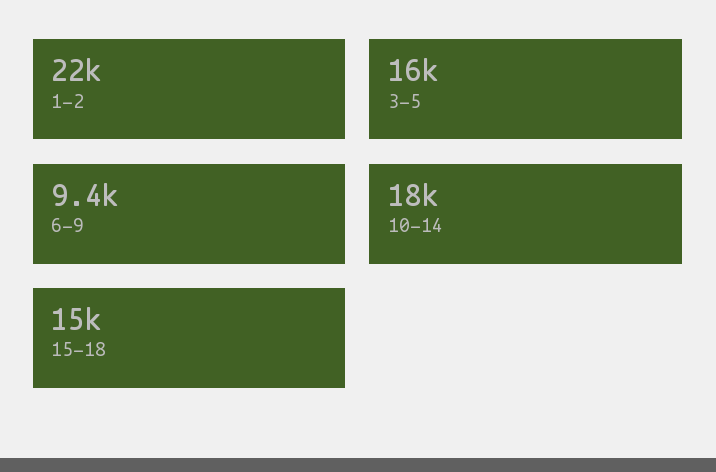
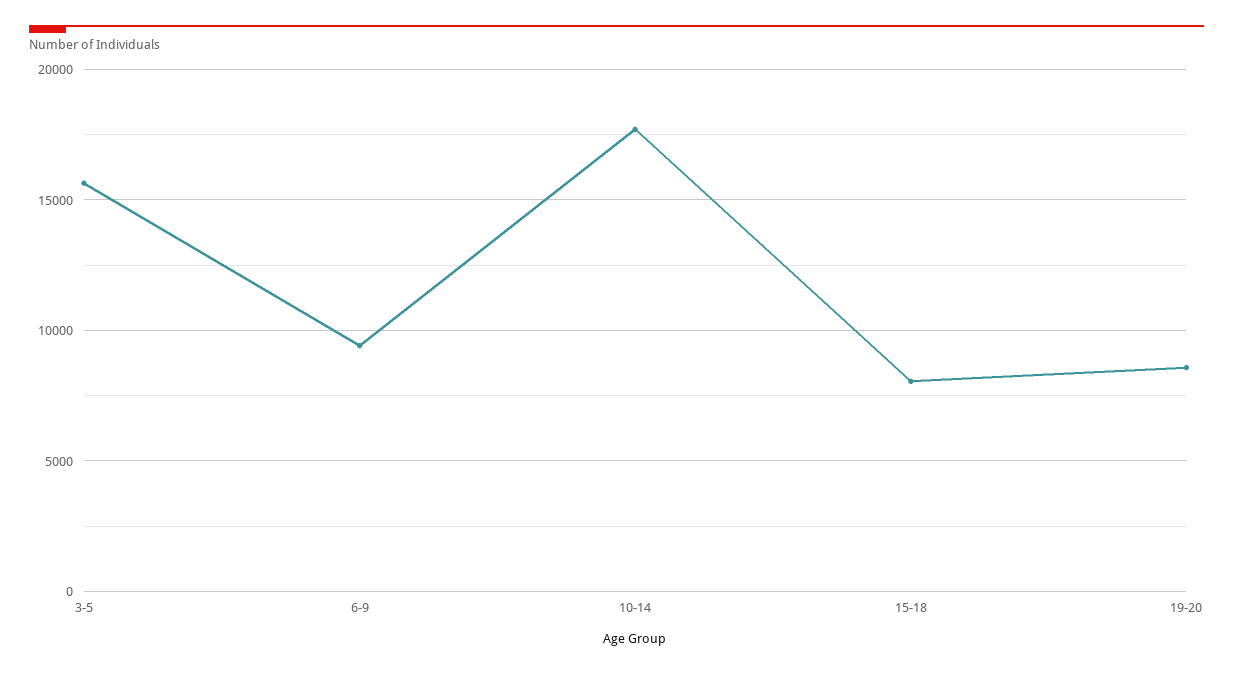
1-2: 22000 -> none
15-18: 15000 -> 8000
19-20: none -> 8500

